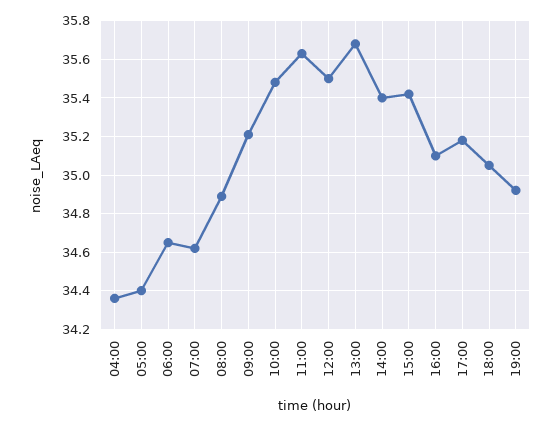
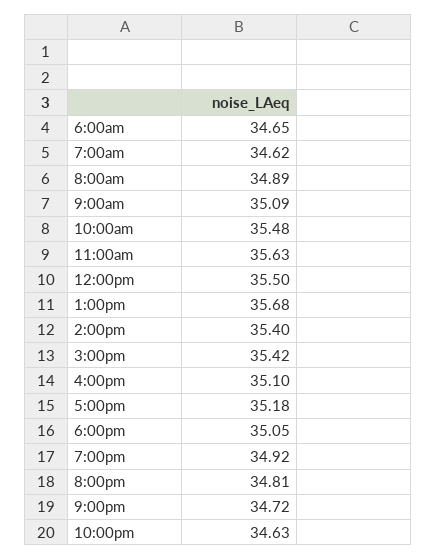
04:00: 34.35 -> none
05:00: 34.4 -> none
09:00: 35.2 -> 35.09
8:00pm: none -> 34.81
9:00pm: none -> 34.72
10:00pm: none -> 34.63

